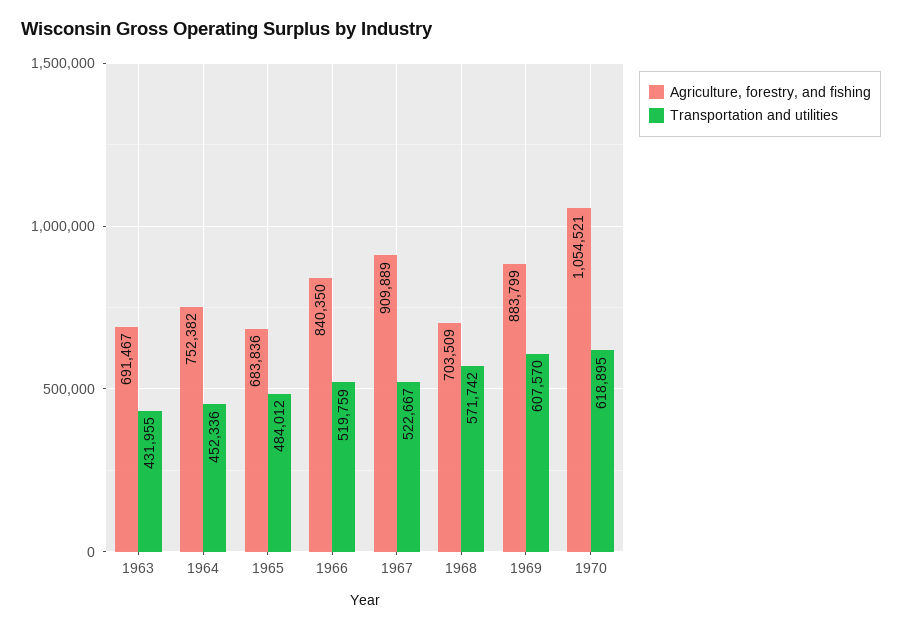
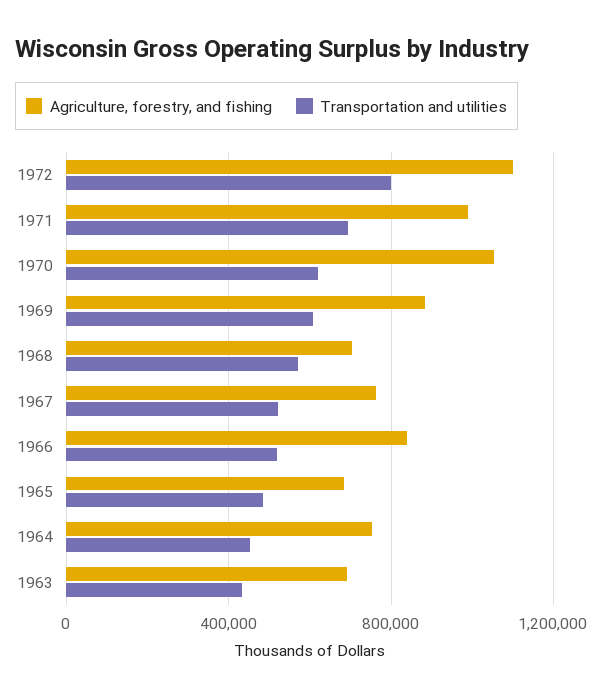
Agriculture, forestry, and fishing, 1967: 909889 -> 750000
Agriculture, forestry, and fishing, 1972: none -> 1100000
Transportation and utilities, 1972: none -> 800000
Agriculture, forestry, and fishing, 1971: none -> 1000000
Transportation and utilities, 1971: none -> 700000

